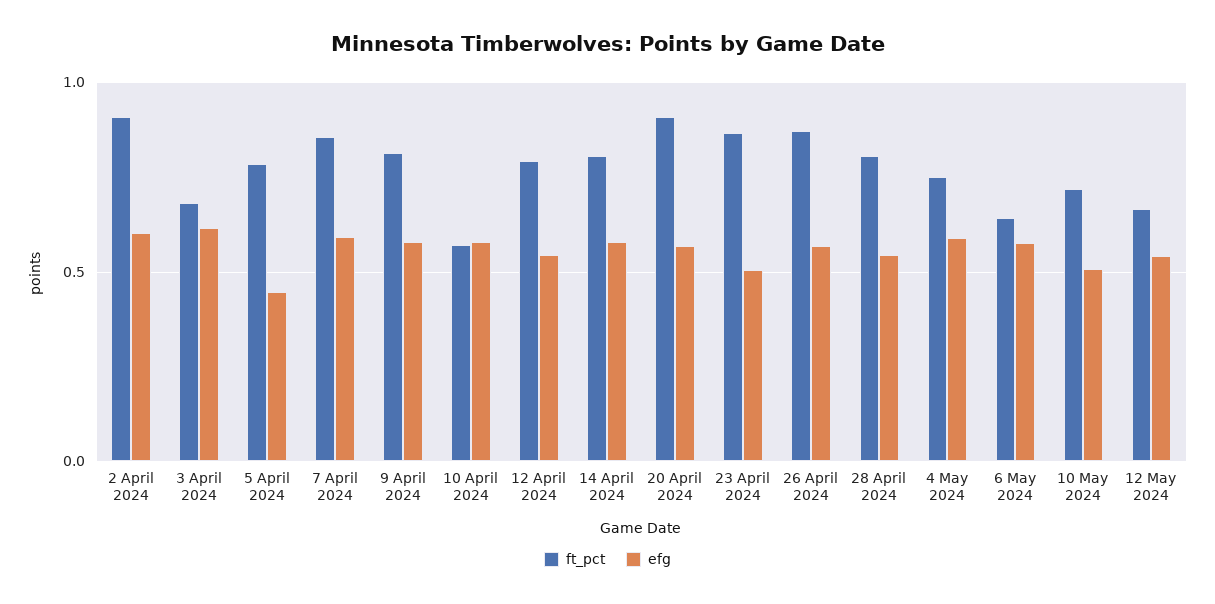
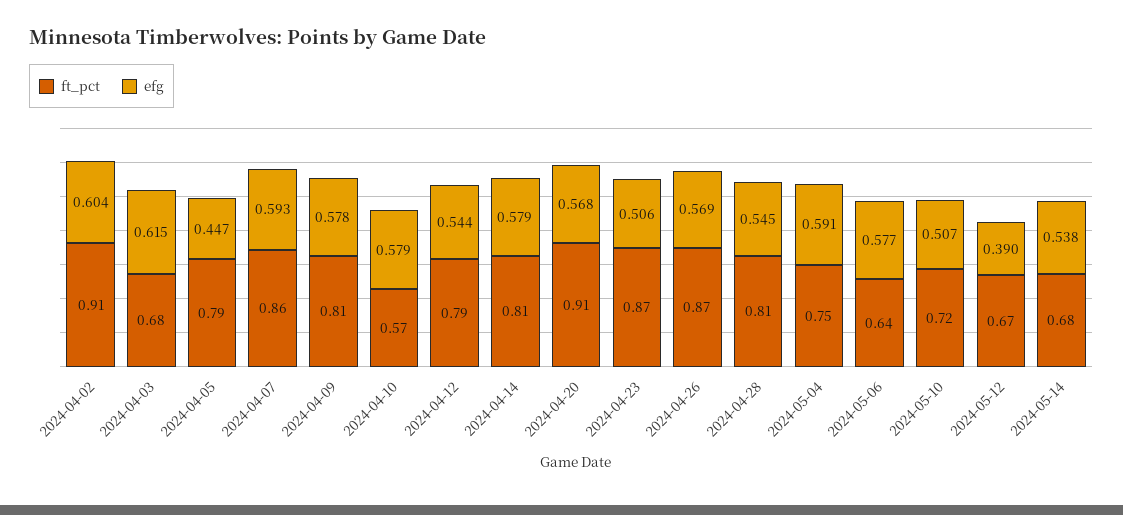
efg, 12 May 2024: 0.55 -> 0.39
ft_pct, 2024-05-14: none -> 0.68
efg, 2024-05-14: none -> 0.538

